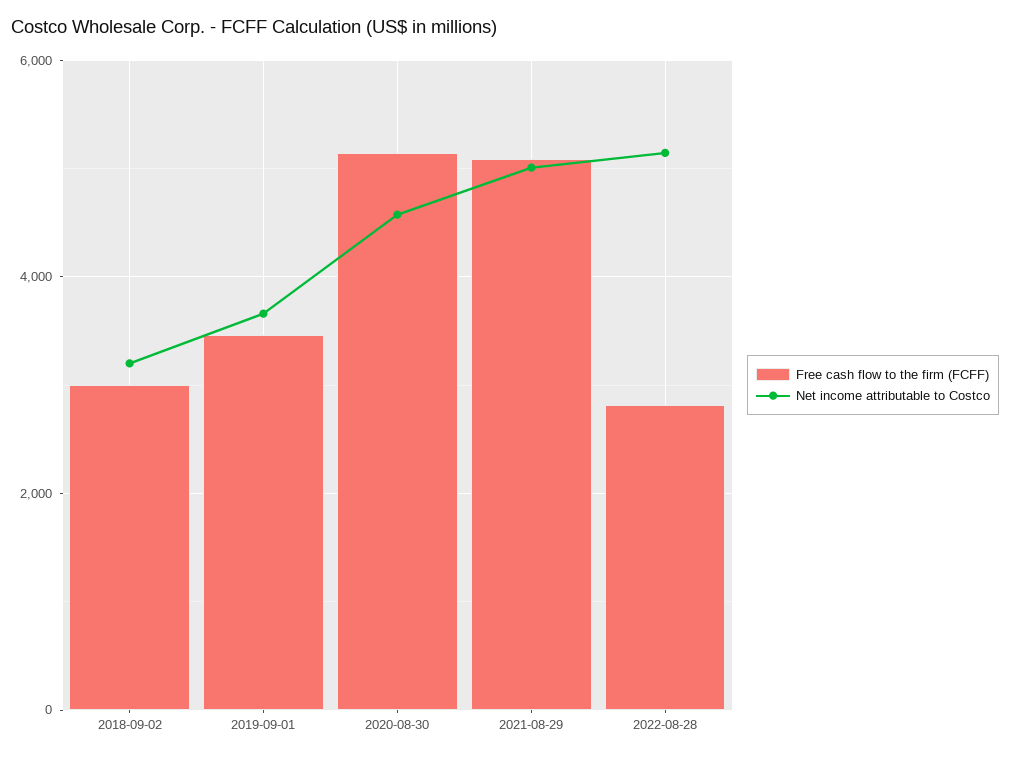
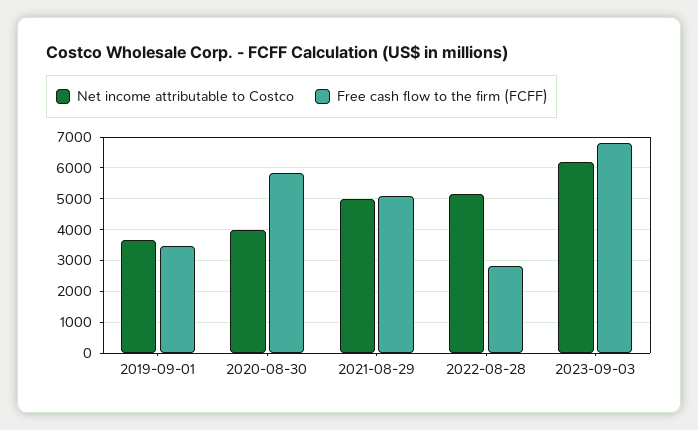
Free cash flow to the firm (FCFF), 2018-09-02: 3000 -> none
Net income attributable to Costco, 2018-09-02: 3200 -> none
Free cash flow to the firm (FCFF), 2020-08-30: 5200 -> 5800
Net income attributable to Costco, 2020-08-30: 4600 -> 4000
Net income attributable to Costco, 2023-09-03: none -> 6200
Free cash flow to the firm (FCFF), 2023-09-03: none -> 6800

